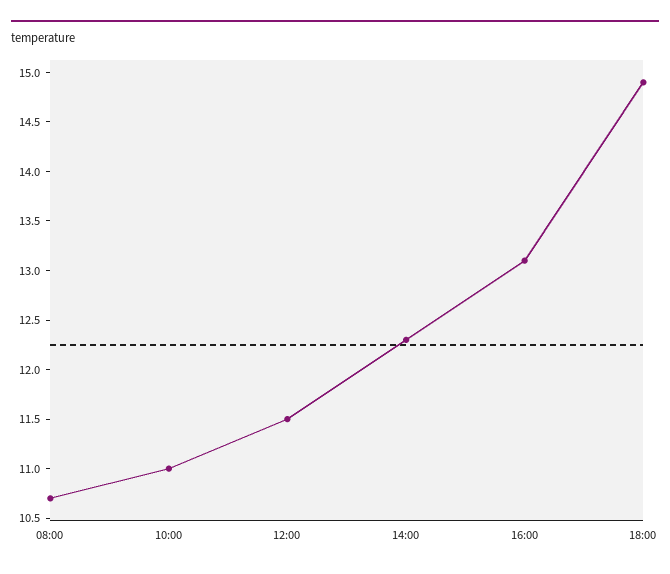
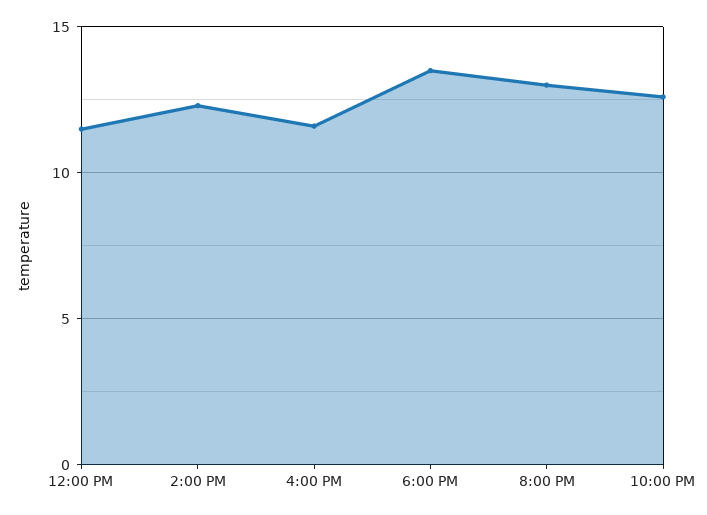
08:00: 10.7 -> none
10:00: 11 -> none
16:00: 13.1 -> 11.5
18:00: 14.9 -> 13.5
8:00 PM: none -> 13
10:00 PM: none -> 12.5

